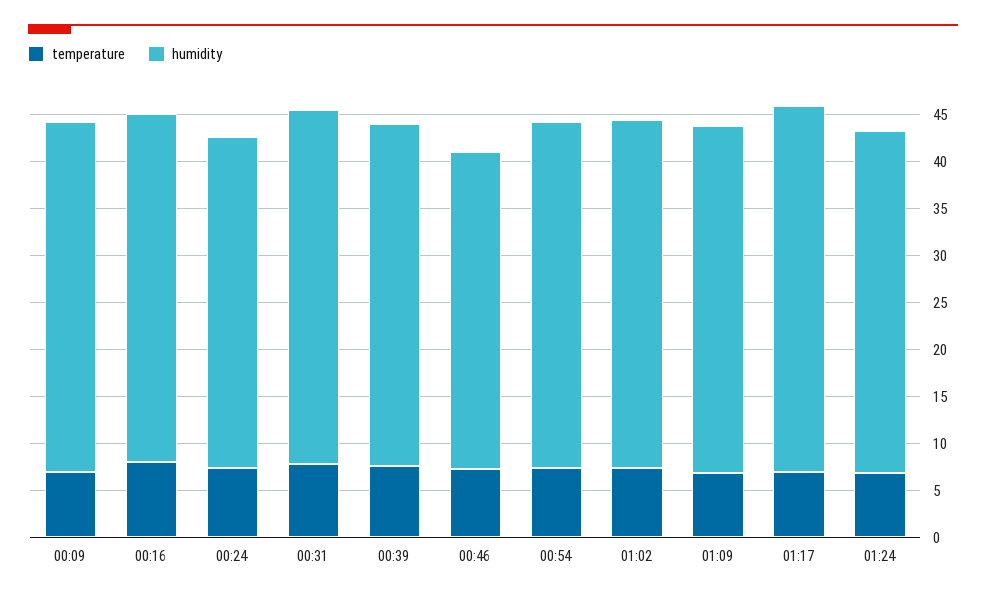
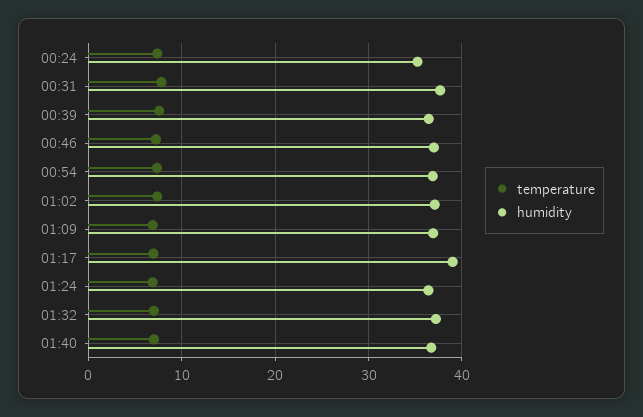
temperature, 00:09: 7 -> none
humidity, 00:09: 37 -> none
temperature, 00:16: 8 -> none
humidity, 00:16: 37 -> none
humidity, 00:46: 34 -> 37
temperature, 01:32: none -> 7
humidity, 01:32: none -> 37
temperature, 01:40: none -> 7
humidity, 01:40: none -> 37

